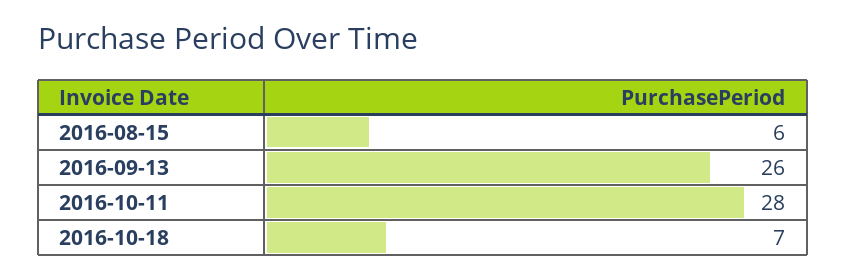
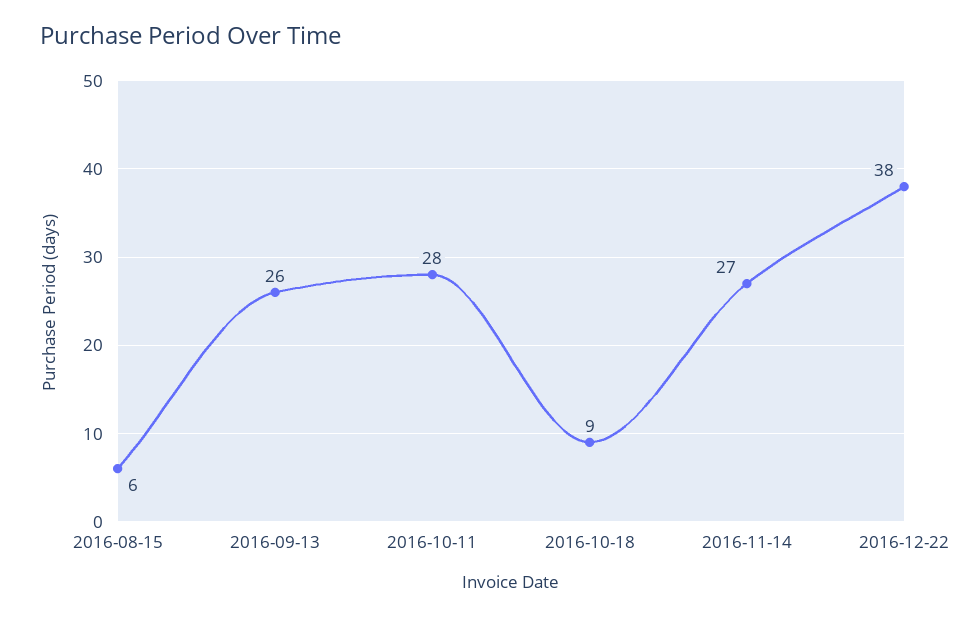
2016-10-18: 7 -> 9
2016-11-14: none -> 27
2016-12-22: none -> 38

